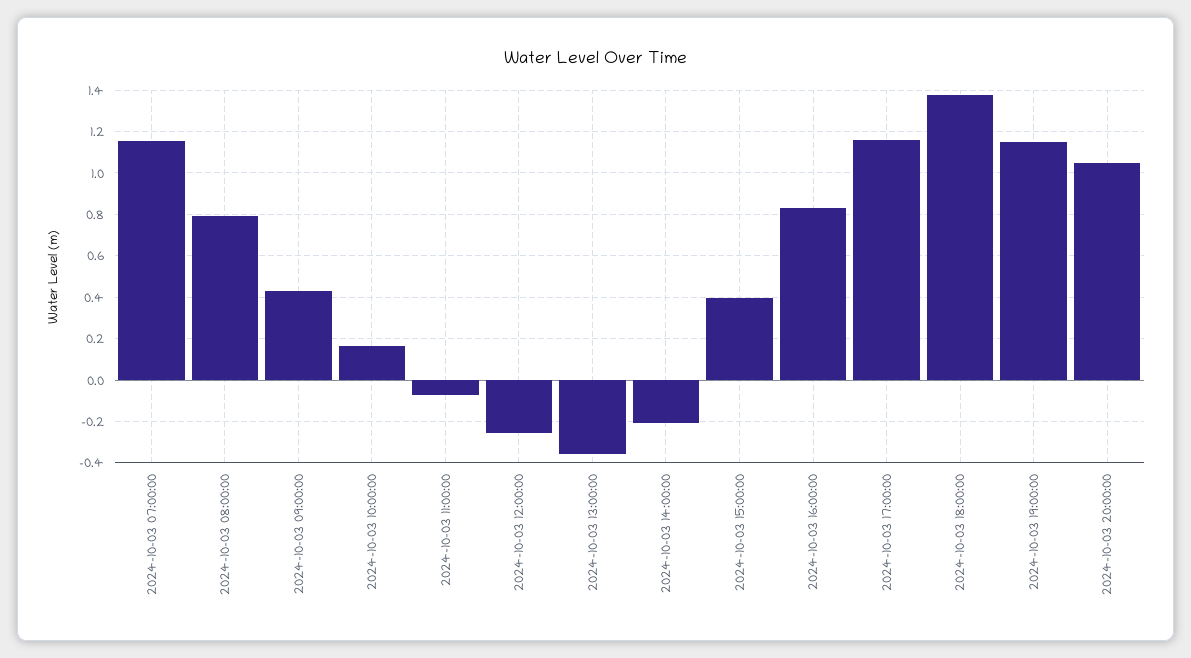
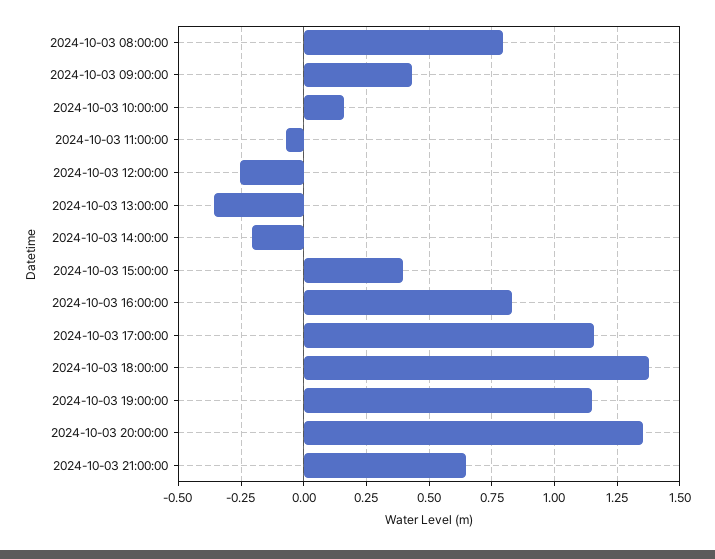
2024-10-03 07:00:00: 1.15 -> none
2024-10-03 20:00:00: 1.05 -> 1.35
2024-10-03 21:00:00: none -> 0.65

